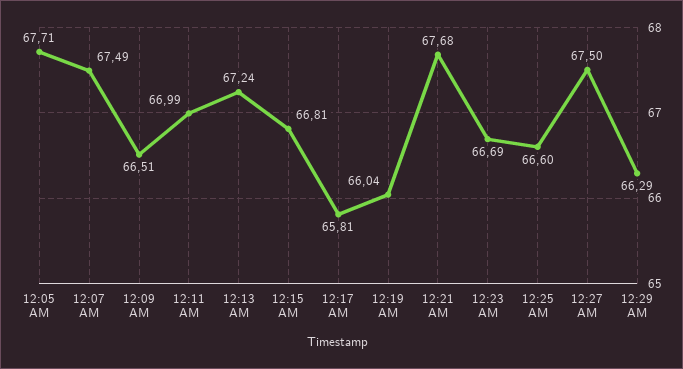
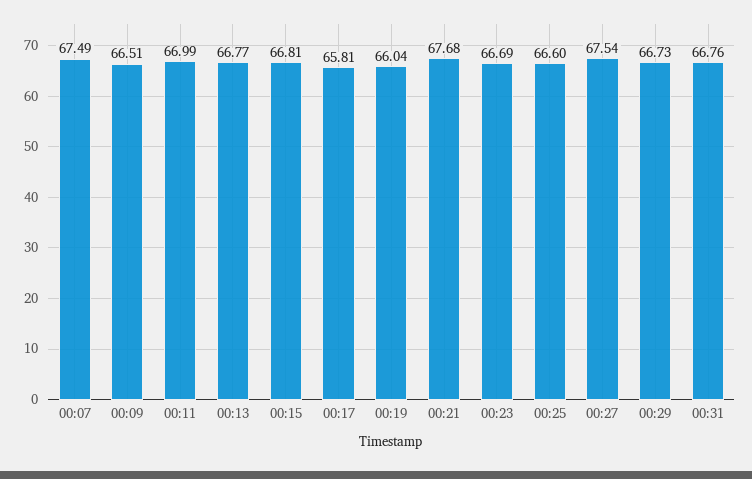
12:05 AM: 67.71 -> none
12:13 AM: 67.24 -> 66.77
12:27 AM: 67.5 -> 67.54
12:29 AM: 66.29 -> 66.73
00:31: none -> 66.76

